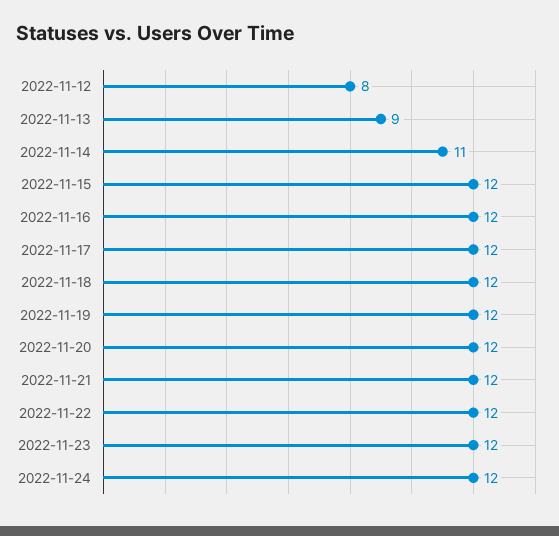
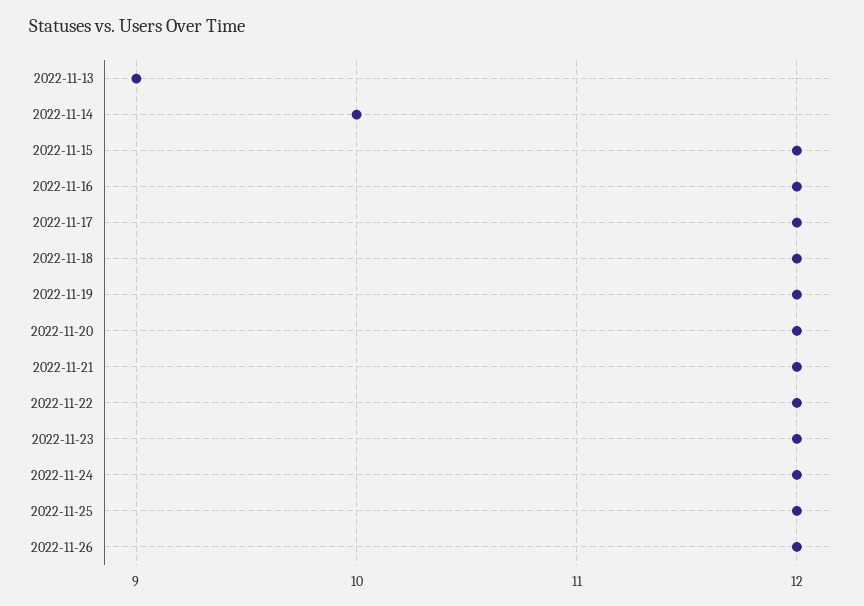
2022-11-12: 8 -> none
2022-11-14: 11 -> 10
2022-11-25: none -> 12
2022-11-26: none -> 12

